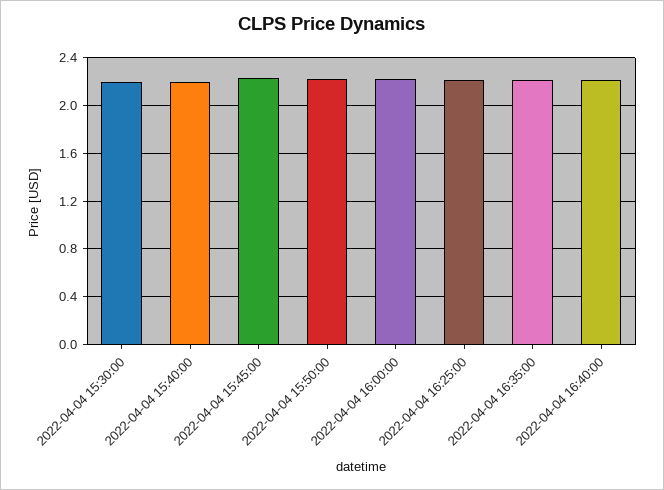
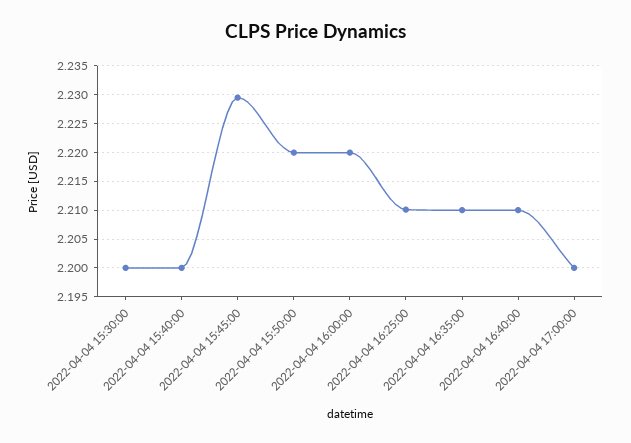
2022-04-04 17:00:00: none -> 2.2

